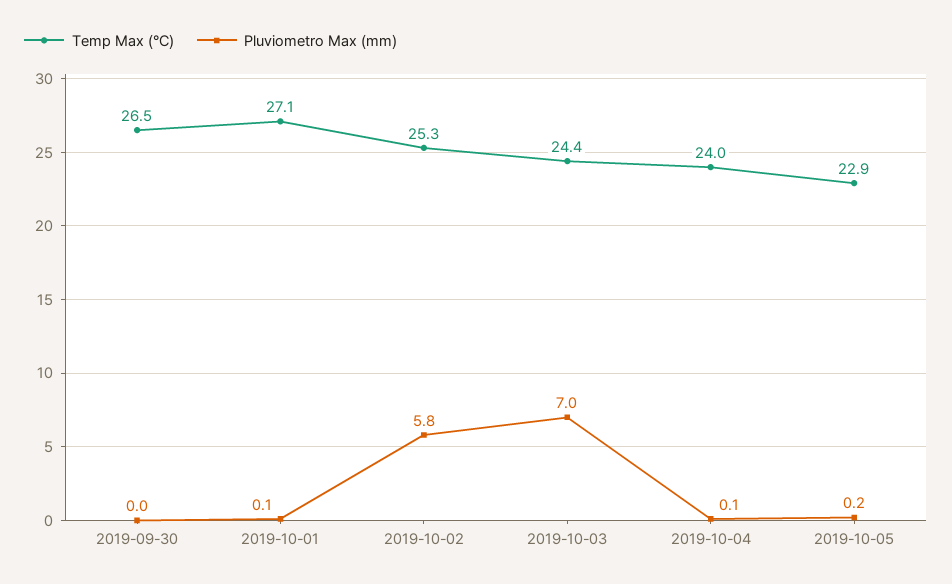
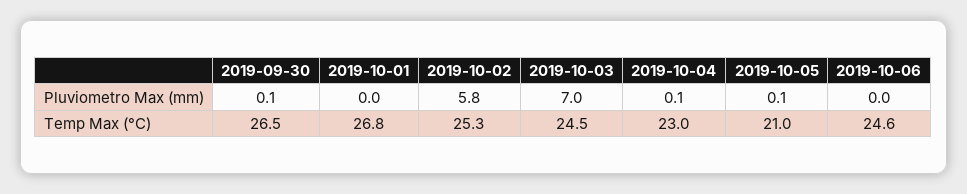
Pluviometro Max (mm), 2019-09-30: 0 -> 0.1
Temp Max (°C), 2019-10-01: 27.1 -> 26.8
Pluviometro Max (mm), 2019-10-01: 0.1 -> 0
Temp Max (°C), 2019-10-03: 24.4 -> 24.5
Temp Max (°C), 2019-10-04: 24 -> 23
Temp Max (°C), 2019-10-05: 22.9 -> 21
Pluviometro Max (mm), 2019-10-05: 0.2 -> 0.1
Pluviometro Max (mm), 2019-10-06: none -> 0
Temp Max (°C), 2019-10-06: none -> 24.6

